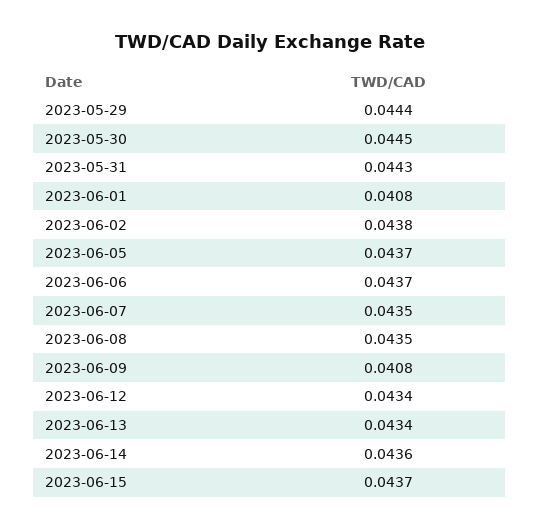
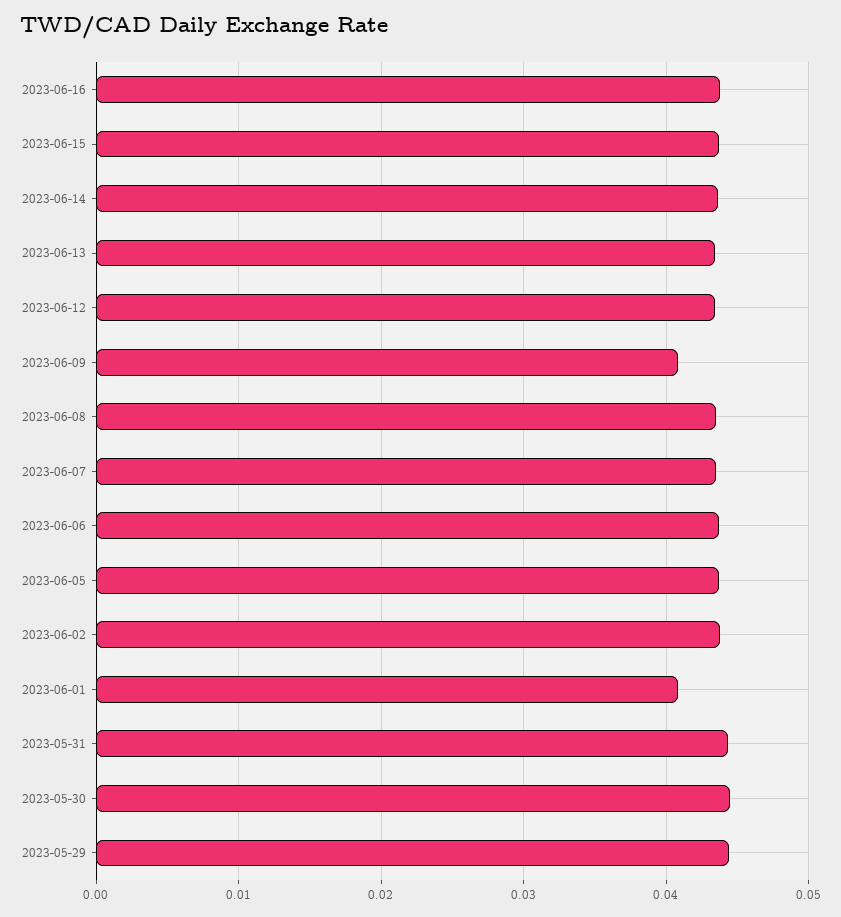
2023-06-16: none -> 0.044

